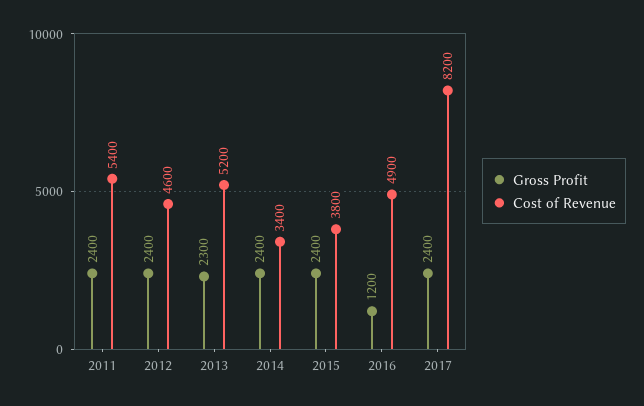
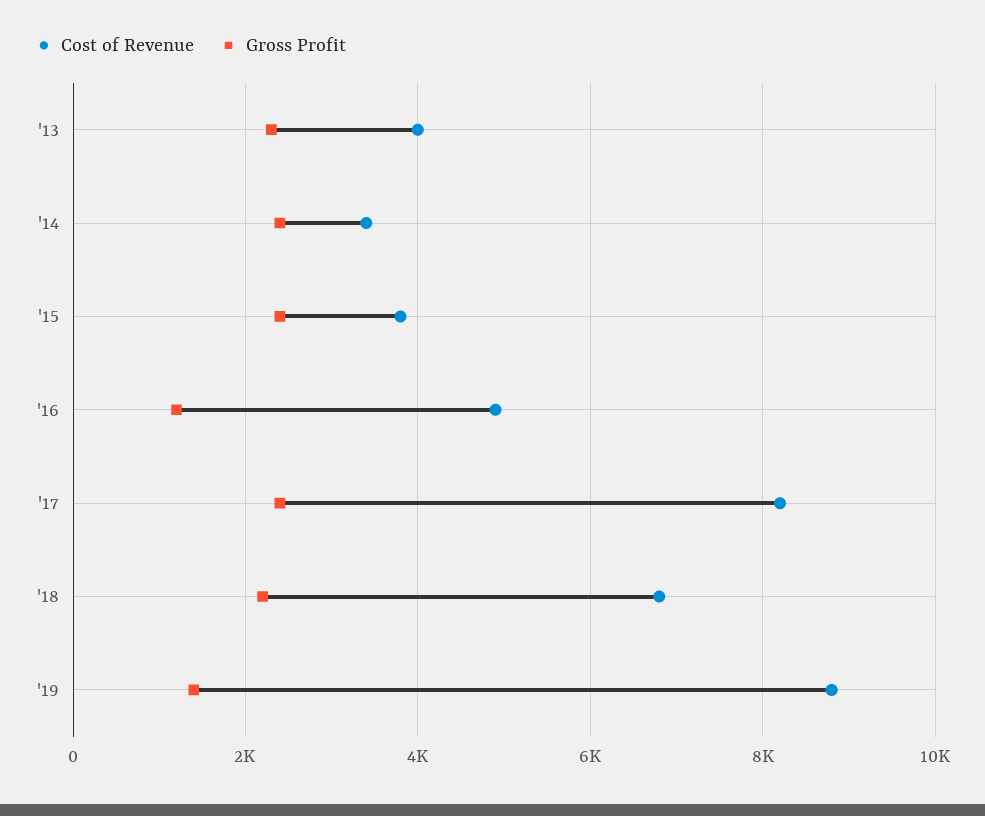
Gross Profit, 2011: 2400 -> none
Cost of Revenue, 2011: 5400 -> none
Gross Profit, 2012: 2400 -> none
Cost of Revenue, 2012: 4600 -> none
Cost of Revenue, 2013: 5200 -> 4000
Cost of Revenue, '18: none -> 6800
Gross Profit, '18: none -> 2200
Cost of Revenue, '19: none -> 8800
Gross Profit, '19: none -> 1400

